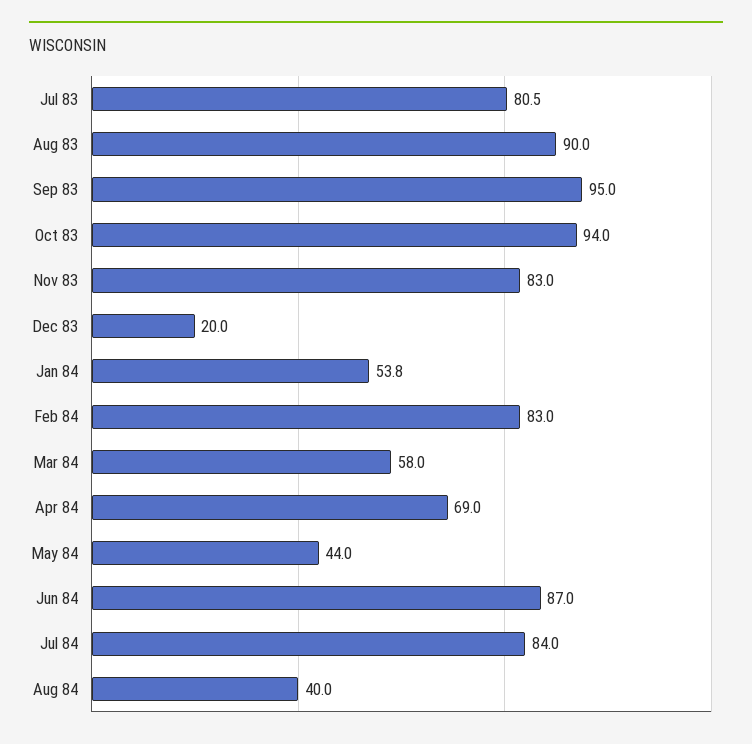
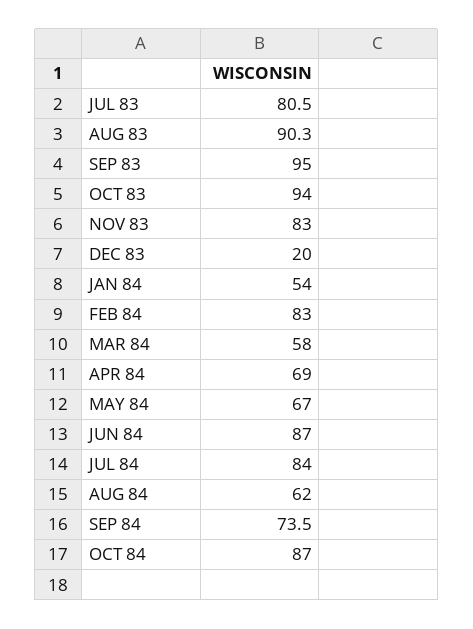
Aug 83: 90 -> 90.3
Jan 84: 53.8 -> 54
May 84: 44 -> 67
Aug 84: 40 -> 62
SEP 84: none -> 73.5
OCT 84: none -> 87

